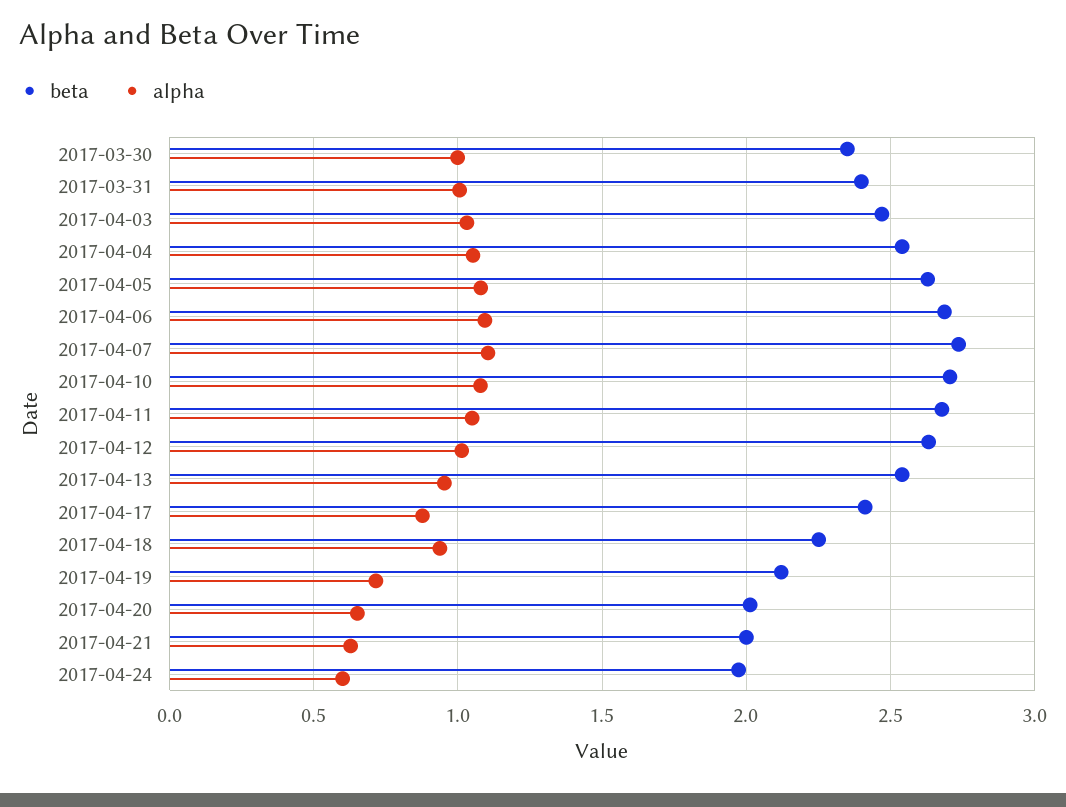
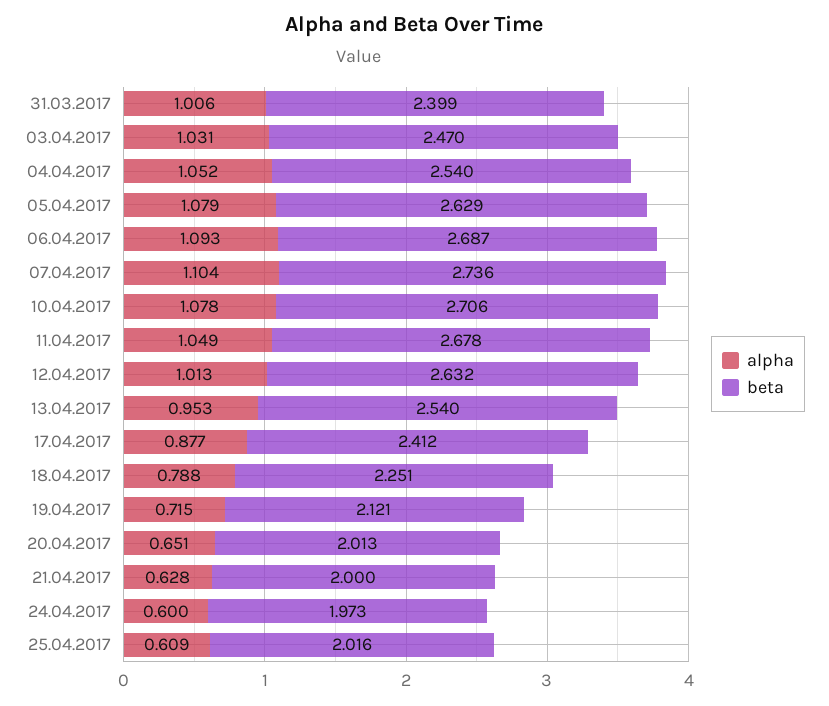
beta, 2017-03-30: 2.35 -> none
alpha, 2017-03-30: 1 -> none
alpha, 2017-04-18: 0.95 -> 0.788
alpha, 25.04.2017: none -> 0.609
beta, 25.04.2017: none -> 2.016

